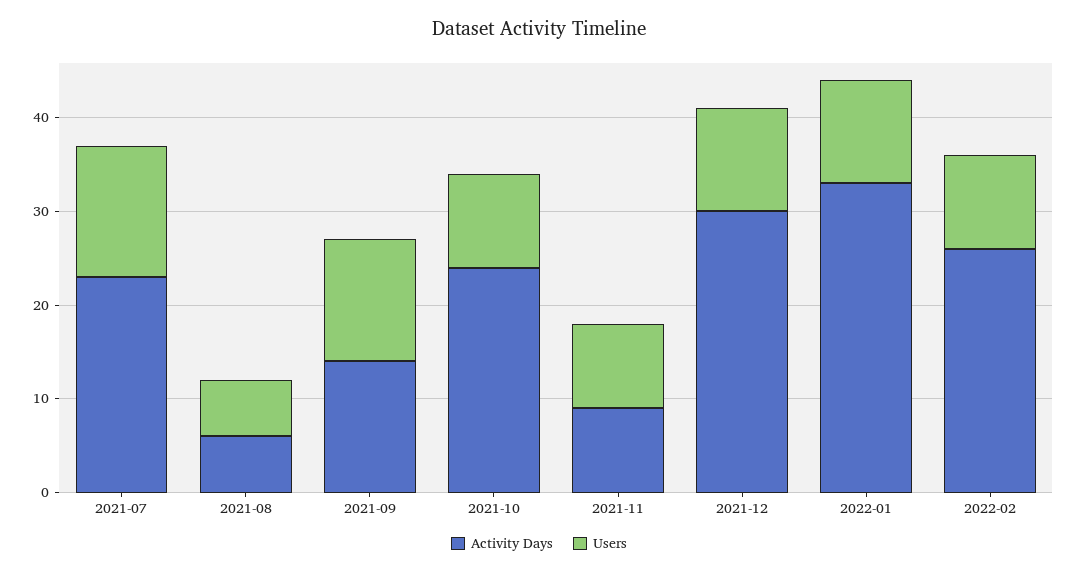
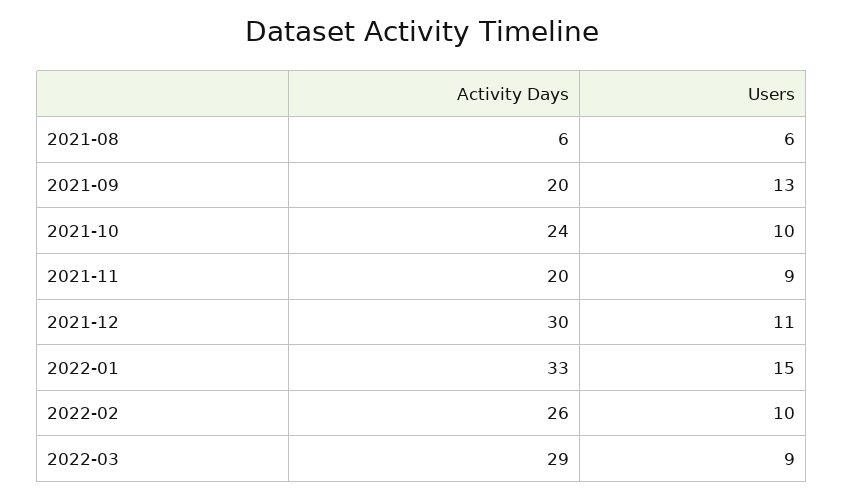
Activity Days, 2021-07: 23 -> none
Users, 2021-07: 14 -> none
Activity Days, 2021-09: 14 -> 20
Activity Days, 2021-11: 9 -> 20
Users, 2022-01: 11 -> 15
Activity Days, 2022-03: none -> 29
Users, 2022-03: none -> 9

